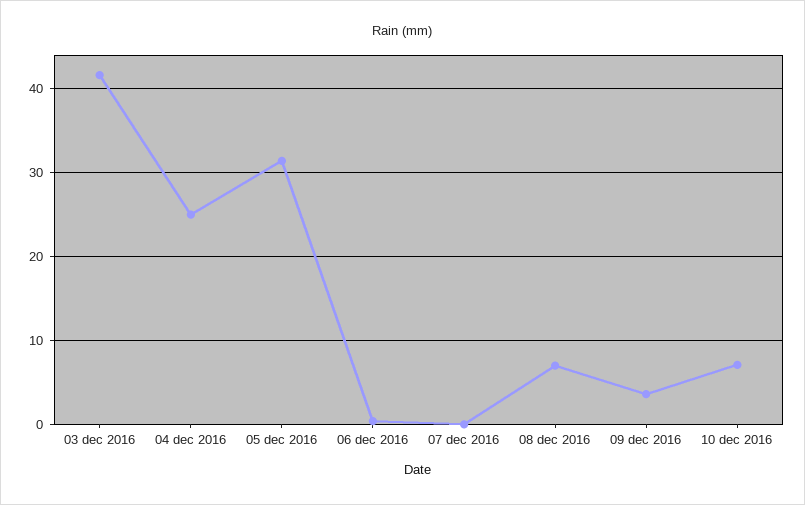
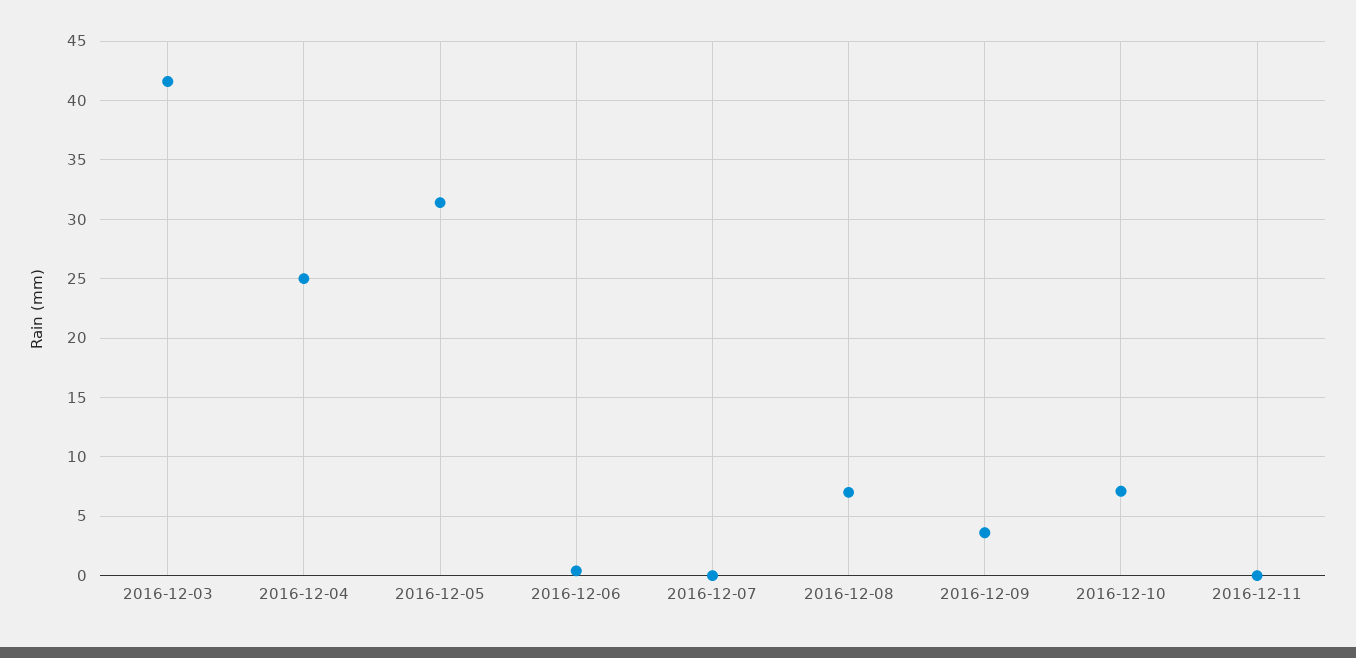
2016-12-11: none -> 0

